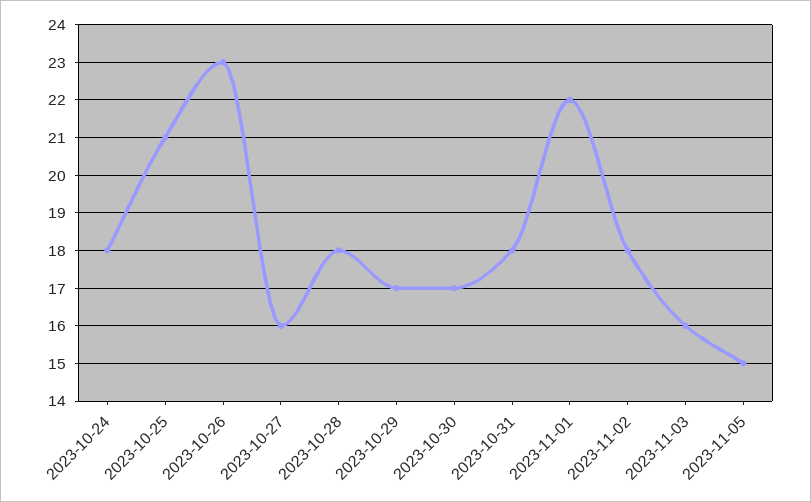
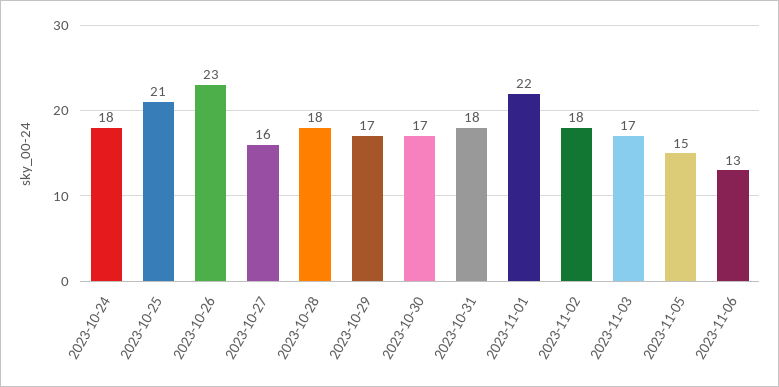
2023-11-03: 16 -> 17
2023-11-06: none -> 13

